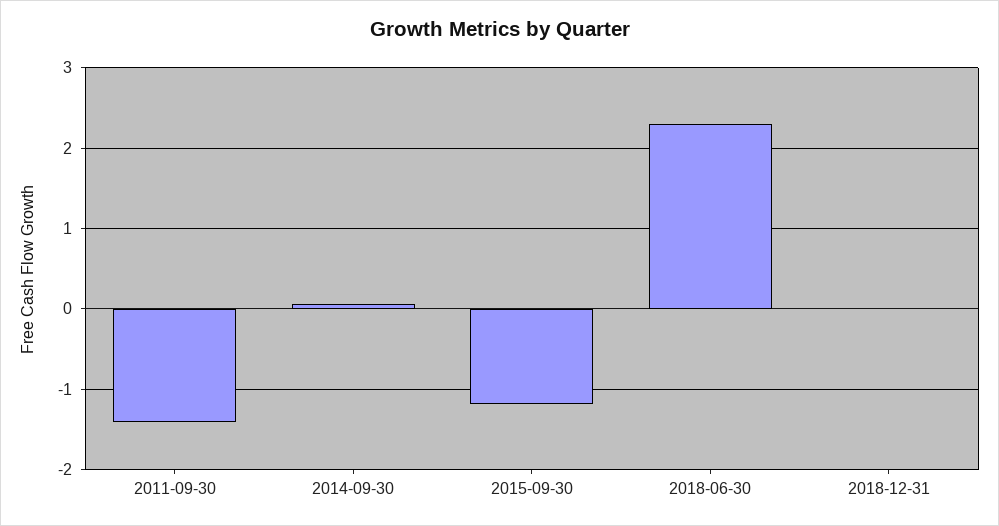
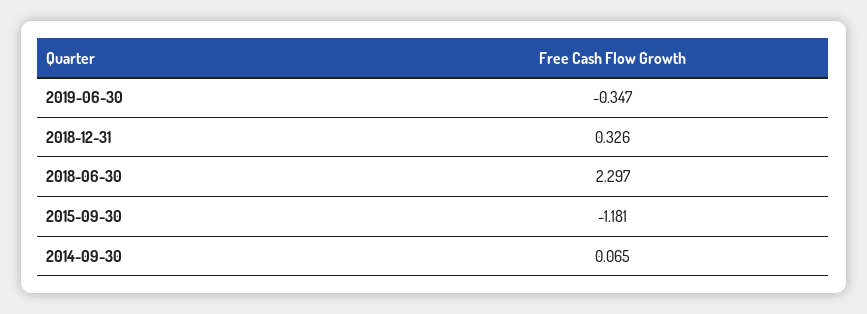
2011-09-30: -1.4 -> none
2018-12-31: 0 -> 0.326
2019-06-30: none -> -0.347

